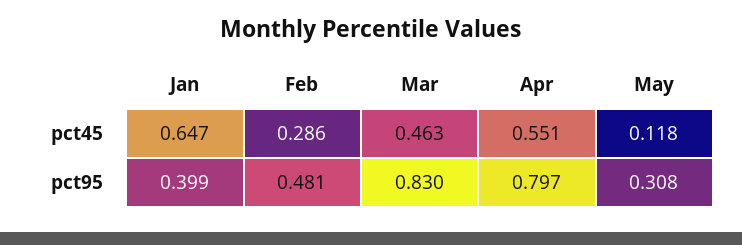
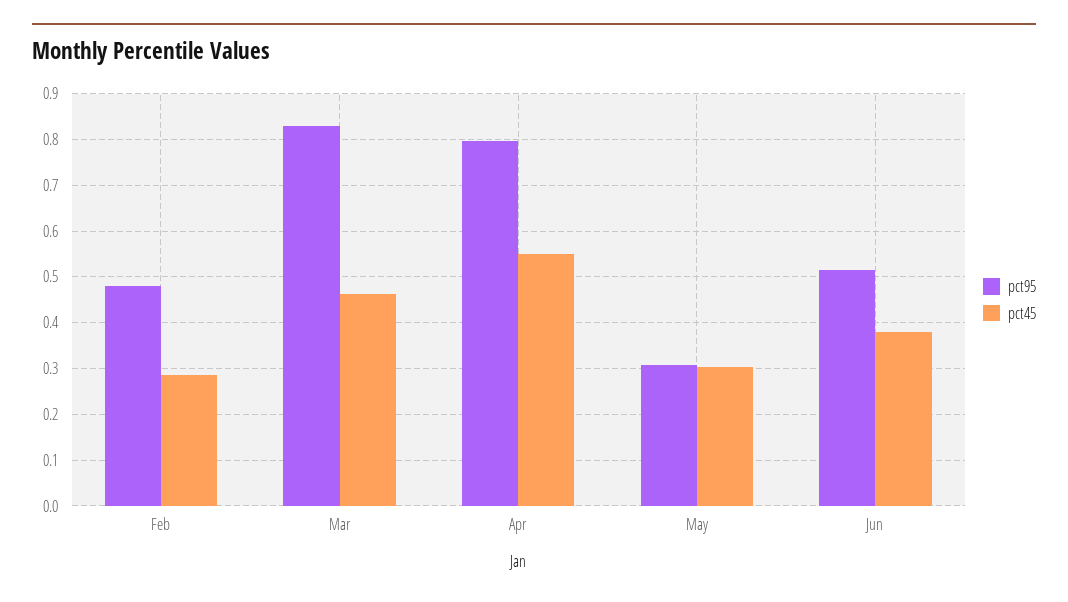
pct45, Jan: 0.647 -> none
pct45, May: 0.118 -> 0.3
pct95, Jan: 0.399 -> none
pct95, Jun: none -> 0.52
pct45, Jun: none -> 0.38

